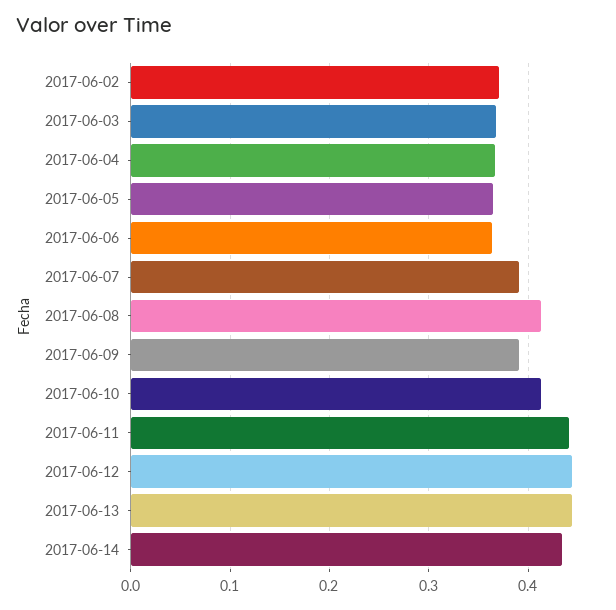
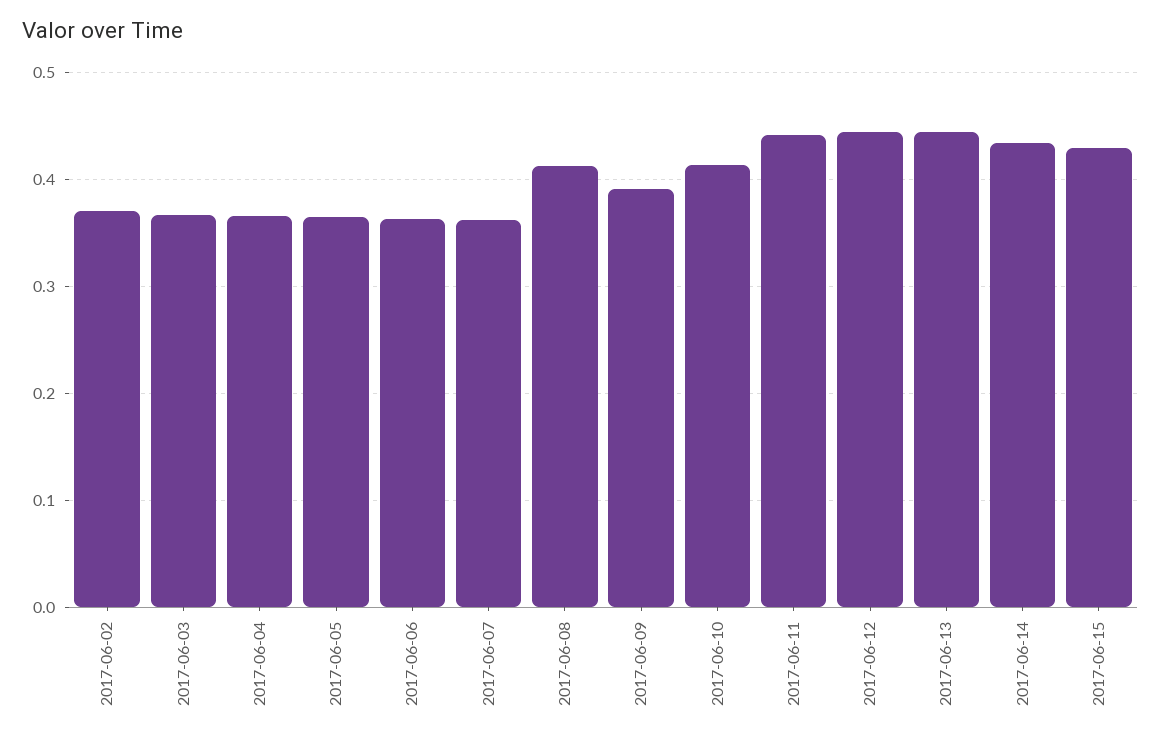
2017-06-07: 0.39 -> 0.36
2017-06-15: none -> 0.43

